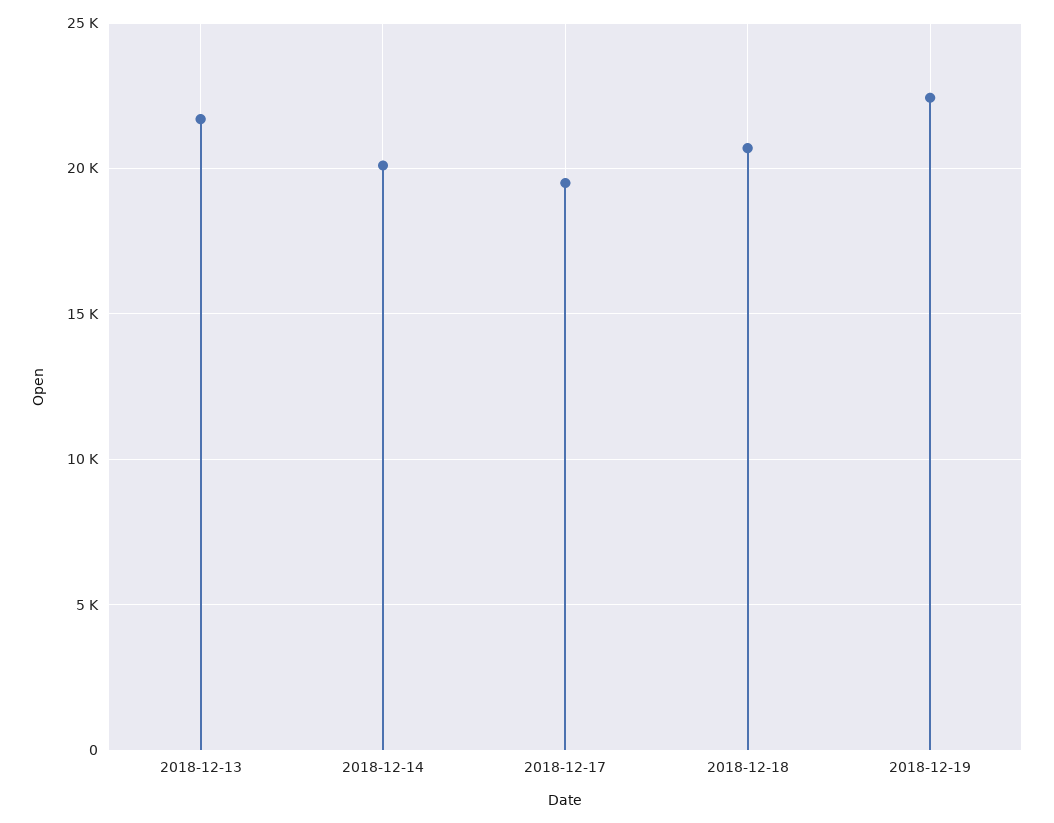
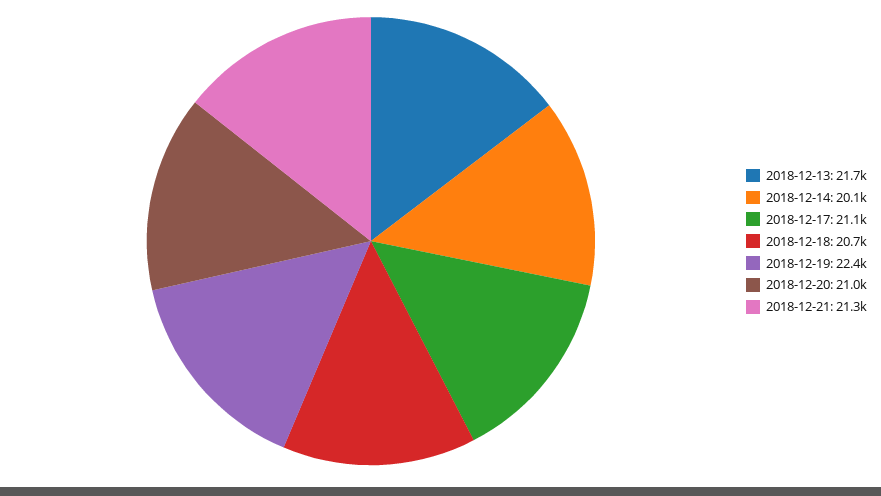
2018-12-17: 19500 -> 21100
2018-12-20: none -> 21000
2018-12-21: none -> 21300

